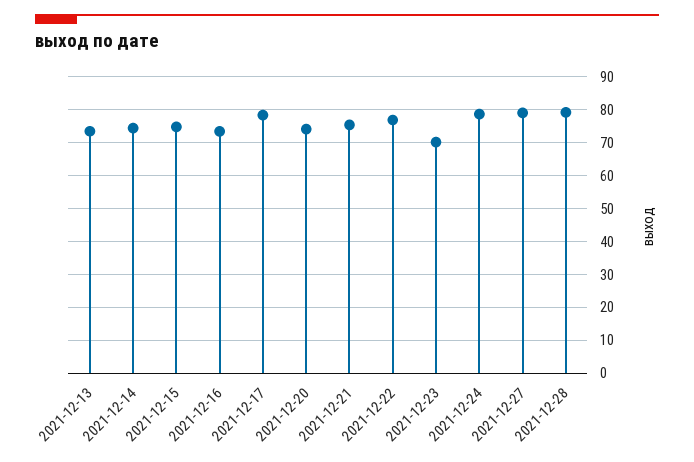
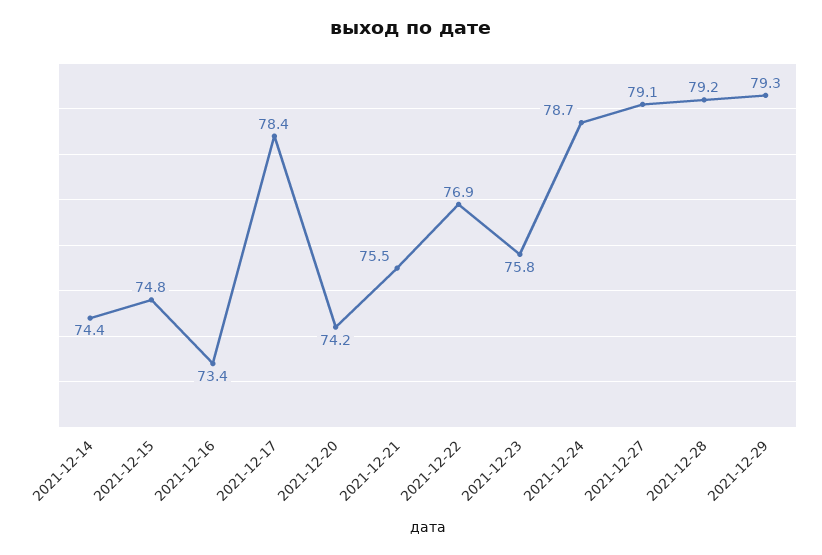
2021-12-13: 74 -> none
2021-12-23: 70 -> 75.8
2021-12-29: none -> 79.3

